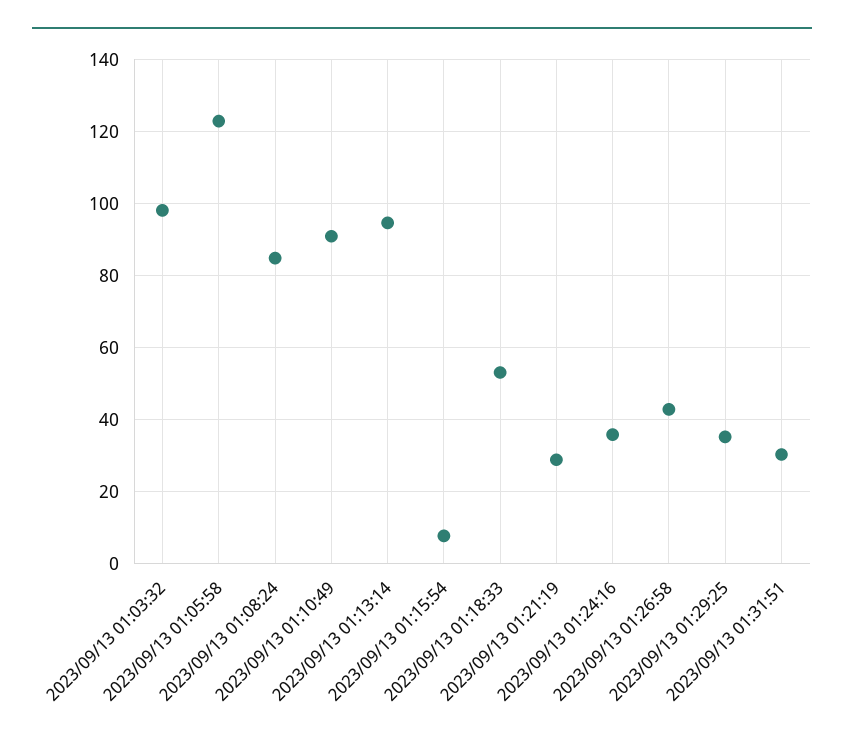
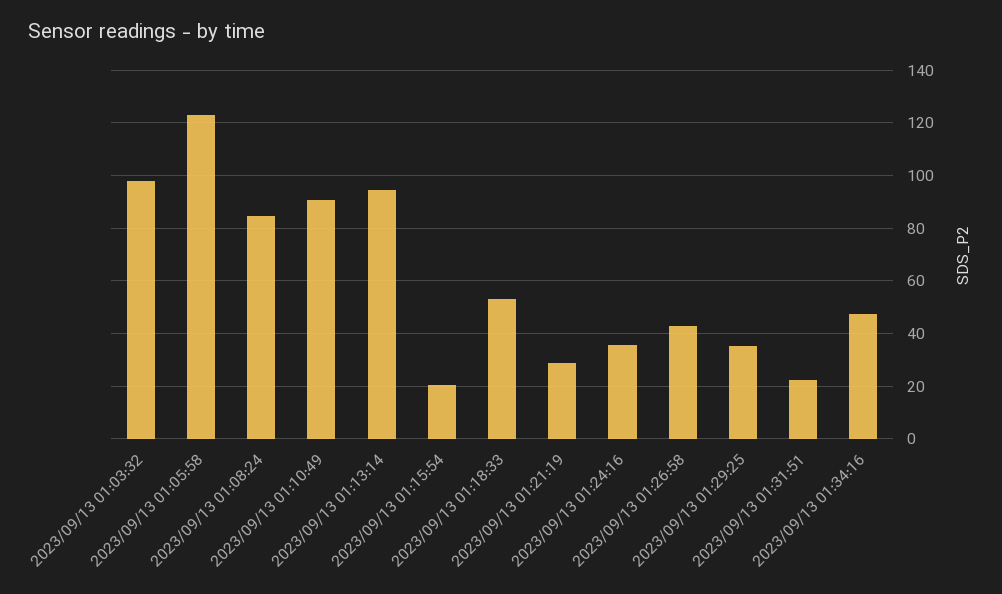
2023/09/13 01:15:54: 8 -> 20
2023/09/13 01:31:51: 30 -> 22.5
2023/09/13 01:34:16: none -> 47.5

